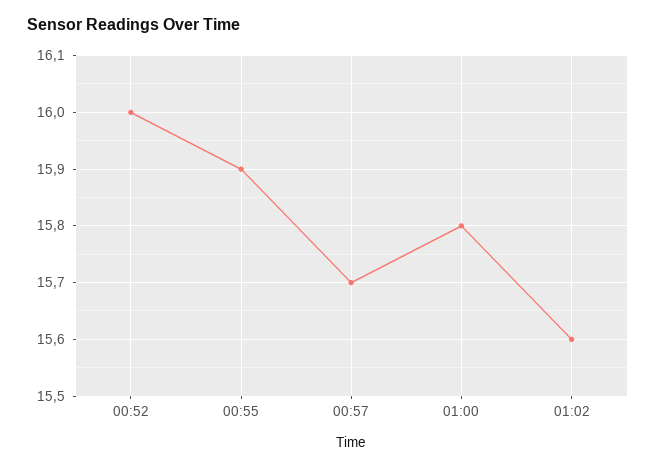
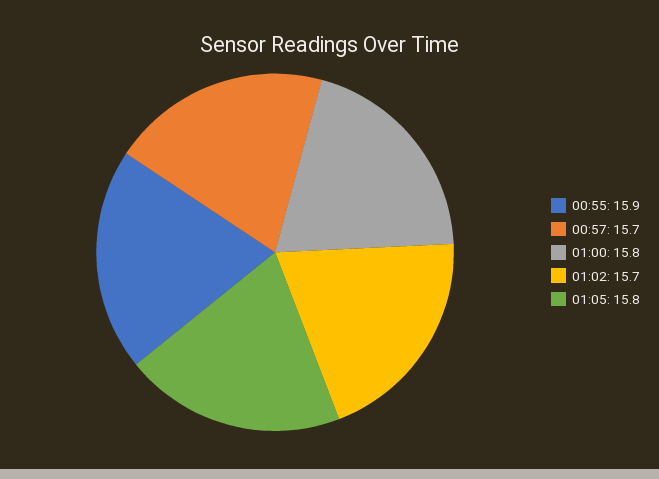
00:52: 16 -> none
01:02: 15.6 -> 15.7
01:05: none -> 15.8

